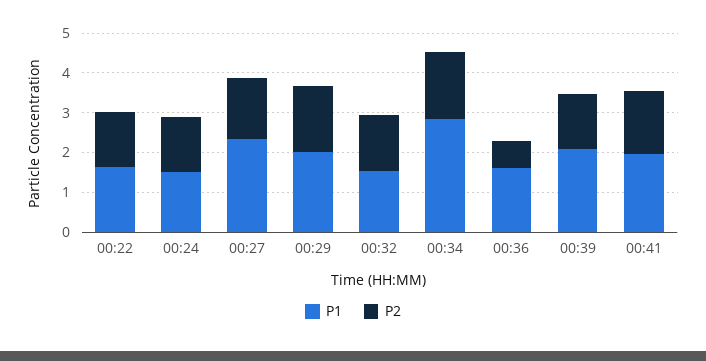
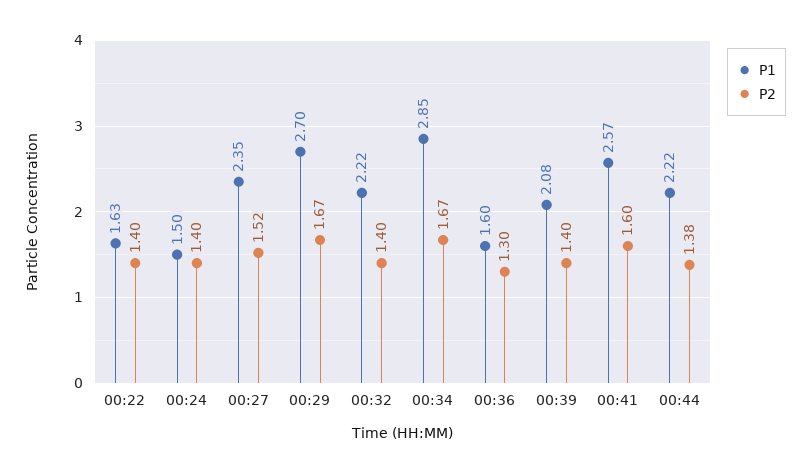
P1, 00:29: 2 -> 2.7
P1, 00:32: 1.5 -> 2.22
P2, 00:36: 0.75 -> 1.3
P1, 00:41: 2 -> 2.57
P1, 00:44: none -> 2.22
P2, 00:44: none -> 1.38

